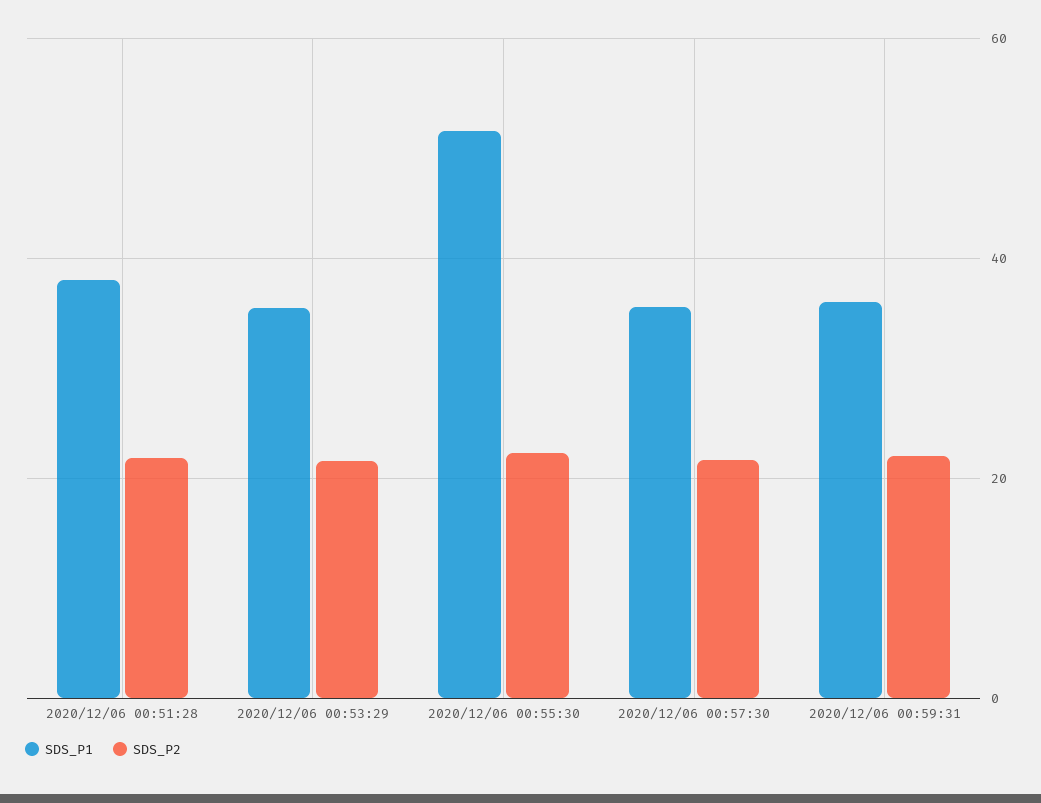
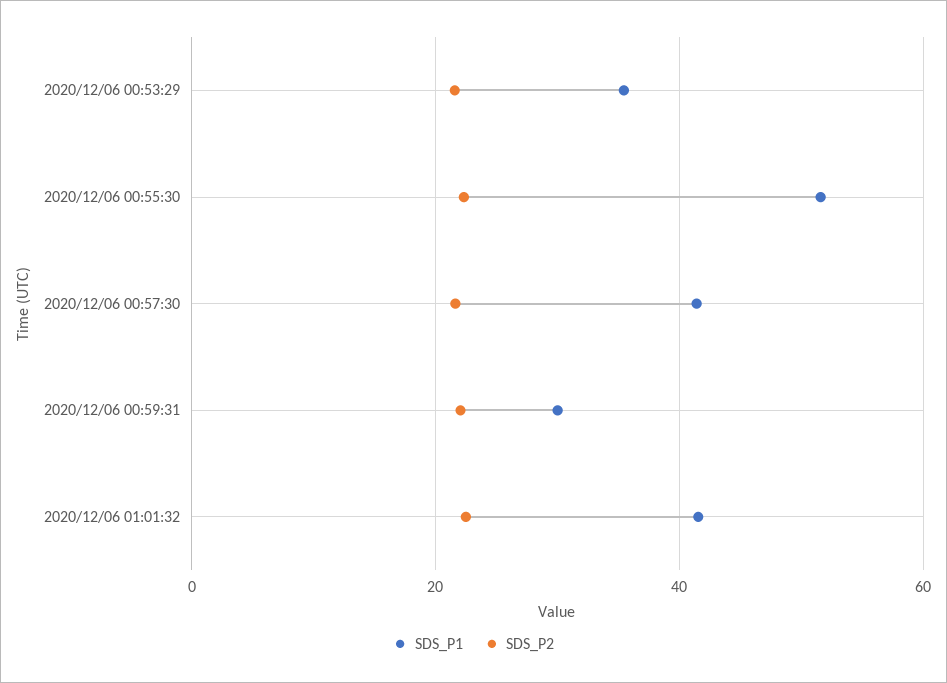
SDS_P1, 2020/12/06 00:51:28: 38 -> none
SDS_P2, 2020/12/06 00:51:28: 22 -> none
SDS_P1, 2020/12/06 00:57:30: 36 -> 42
SDS_P1, 2020/12/06 00:59:31: 36 -> 30
SDS_P1, 2020/12/06 01:01:32: none -> 42
SDS_P2, 2020/12/06 01:01:32: none -> 22

